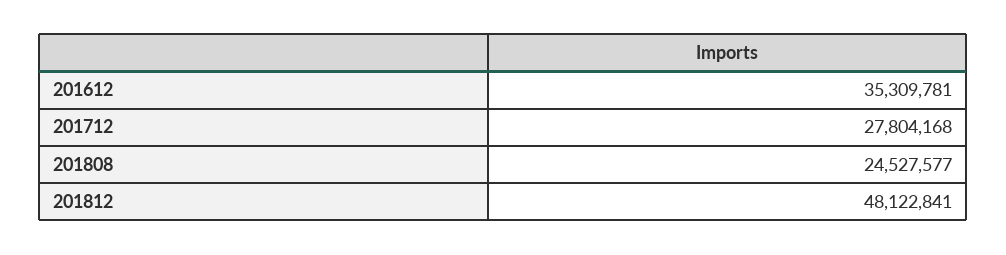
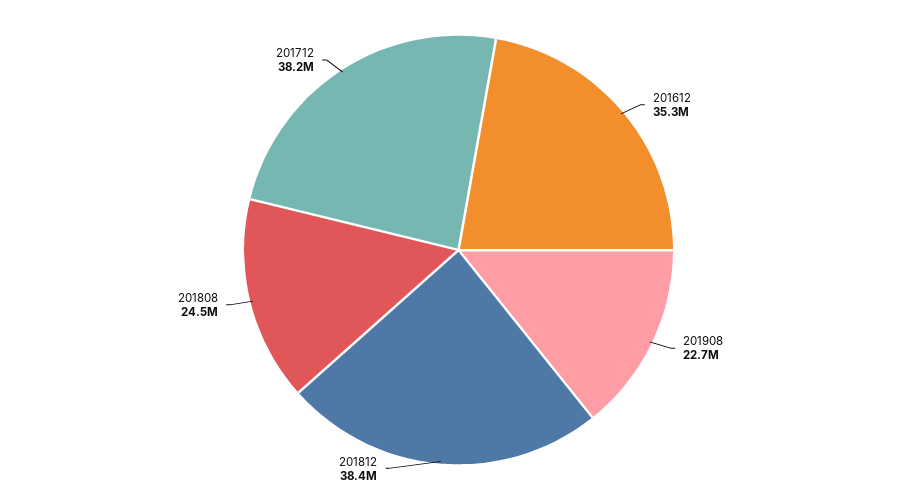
201712: 27804168 -> 38200000
201812: 48122841 -> 38400000
201908: none -> 22700000

